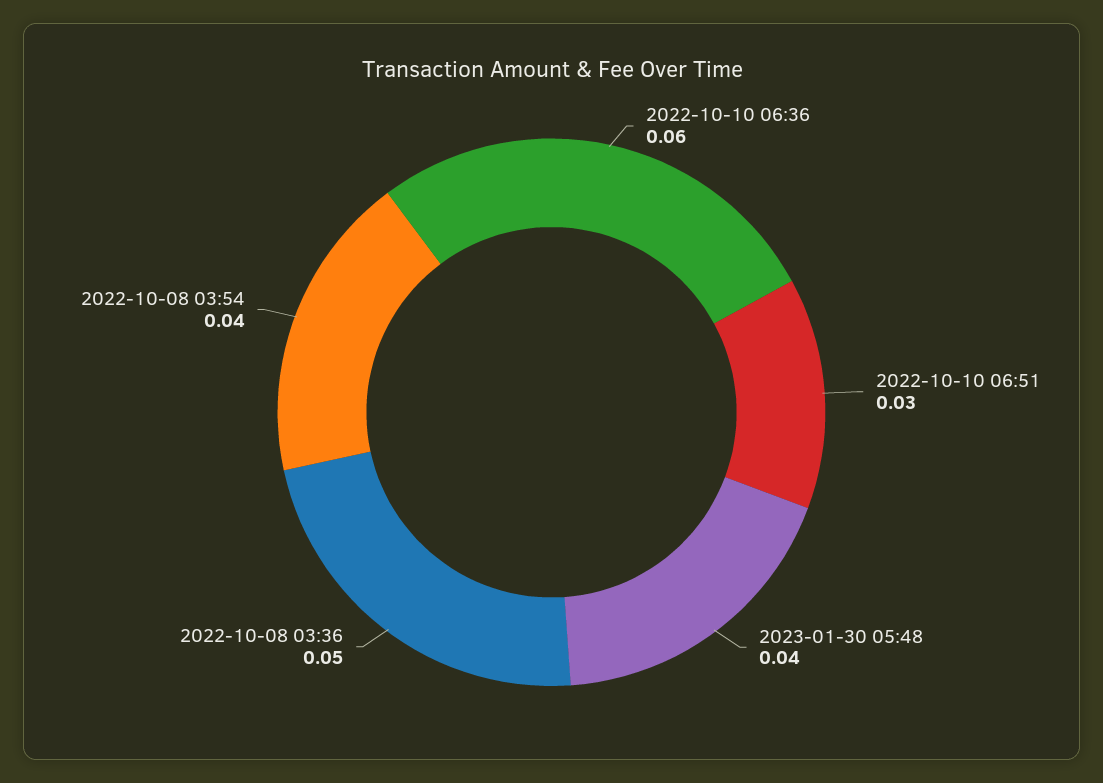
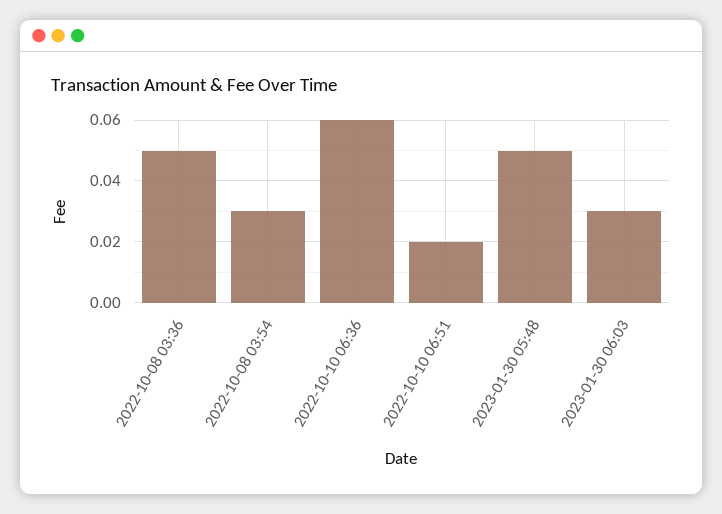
2022-10-10 06:51: 0.03 -> 0.02
2023-01-30 05:48: 0.04 -> 0.05
2022-10-08 03:54: 0.04 -> 0.03
2023-01-30 06:03: none -> 0.03

